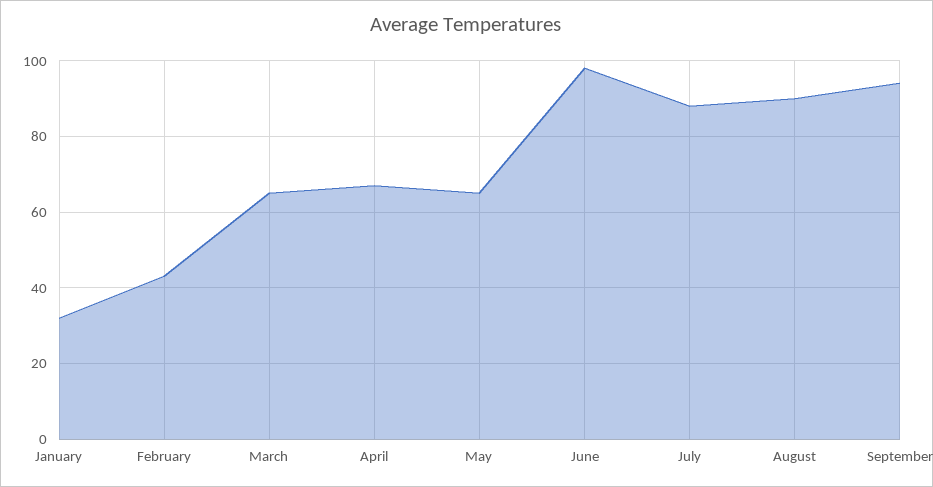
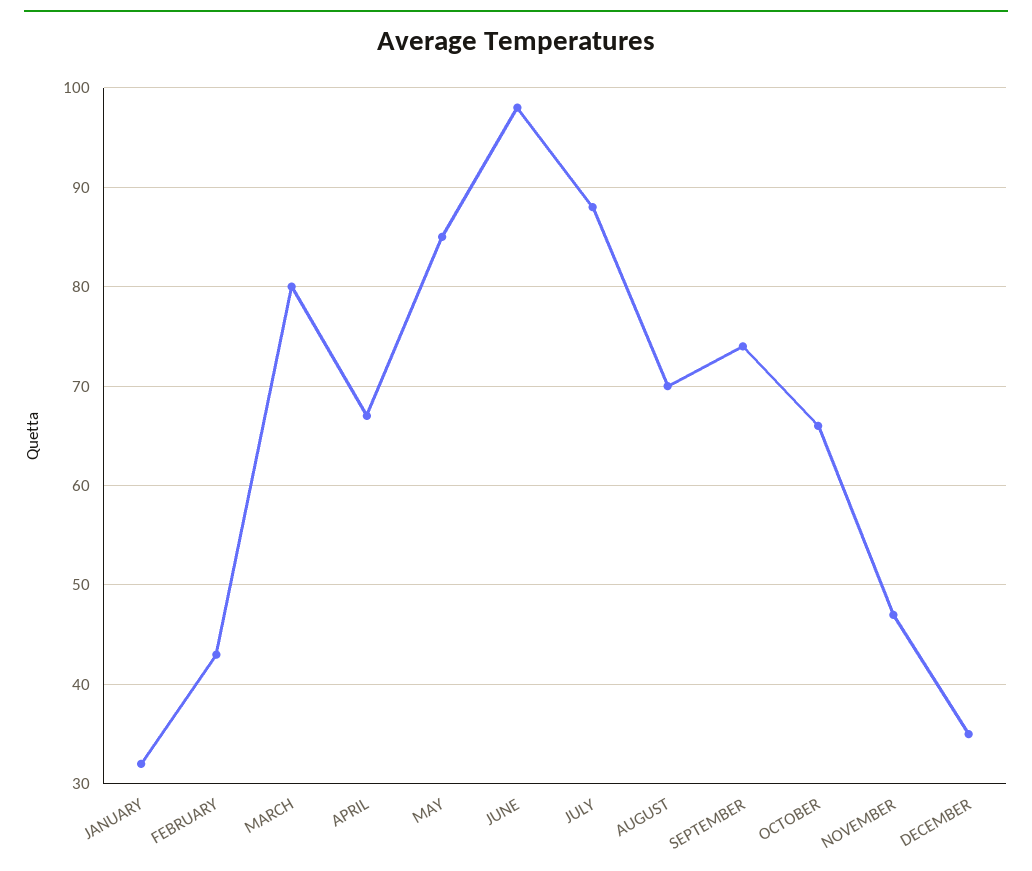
March: 65 -> 80
May: 65 -> 85
August: 90 -> 70
September: 95 -> 74
OCTOBER: none -> 66
NOVEMBER: none -> 47
DECEMBER: none -> 35

